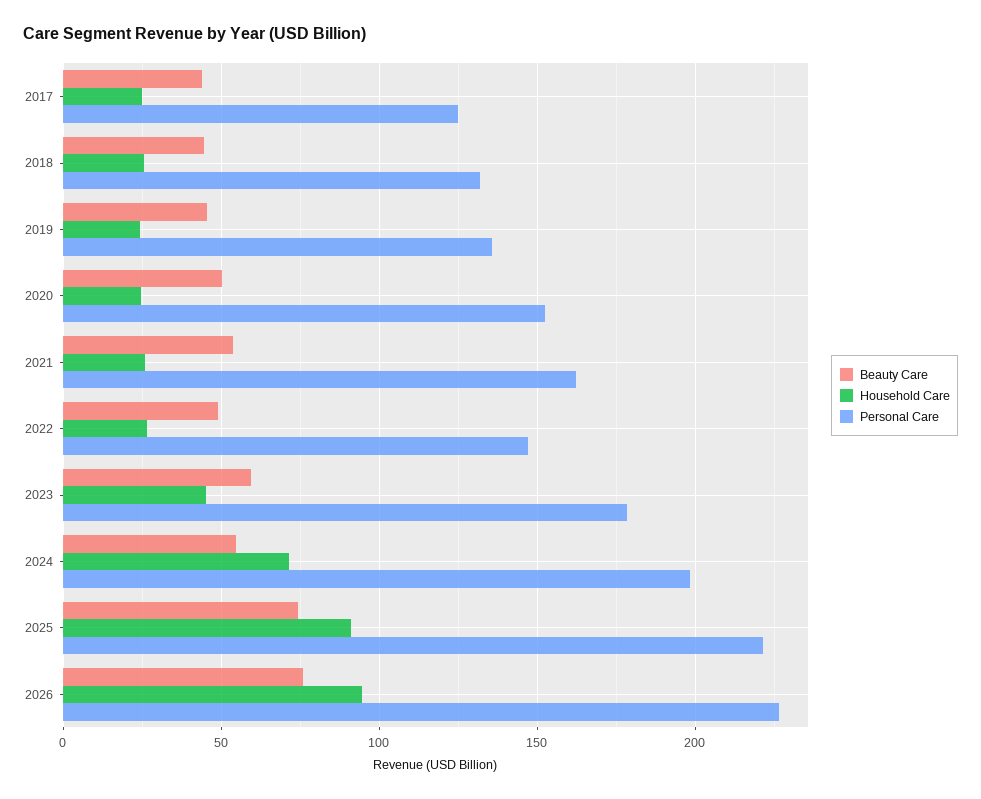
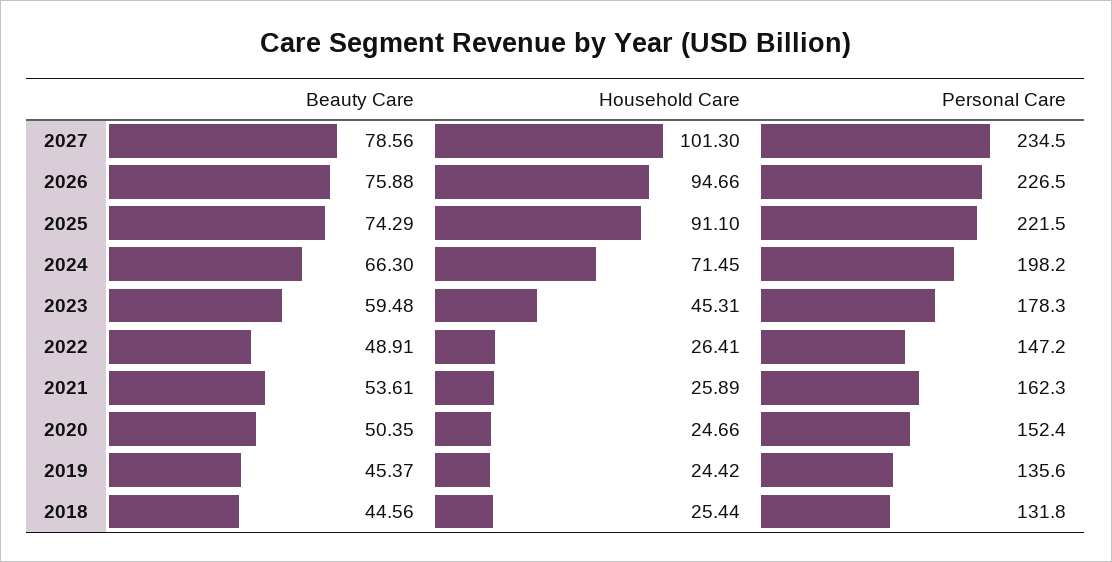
Beauty Care, 2017: 45 -> none
Household Care, 2017: 25 -> none
Personal Care, 2017: 125 -> none
Beauty Care, 2024: 55 -> 66.3
Beauty Care, 2027: none -> 78.56
Household Care, 2027: none -> 101.3
Personal Care, 2027: none -> 234.5

